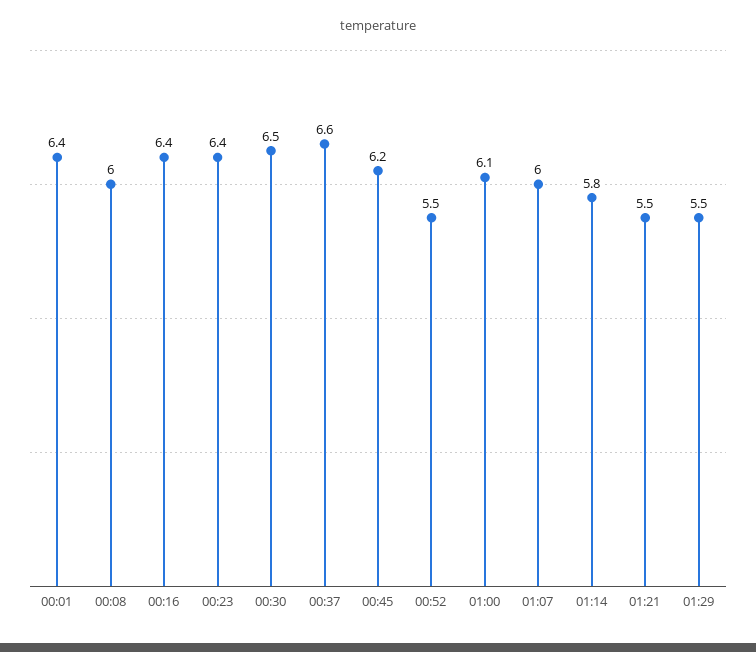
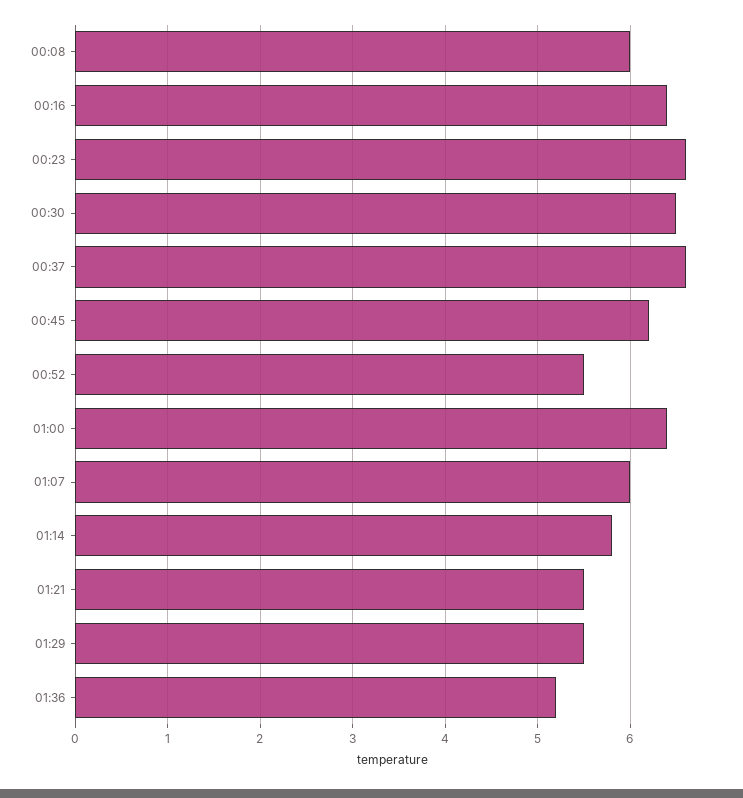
00:01: 6.4 -> none
00:23: 6.4 -> 6.6
01:00: 6.1 -> 6.4
01:36: none -> 5.2

